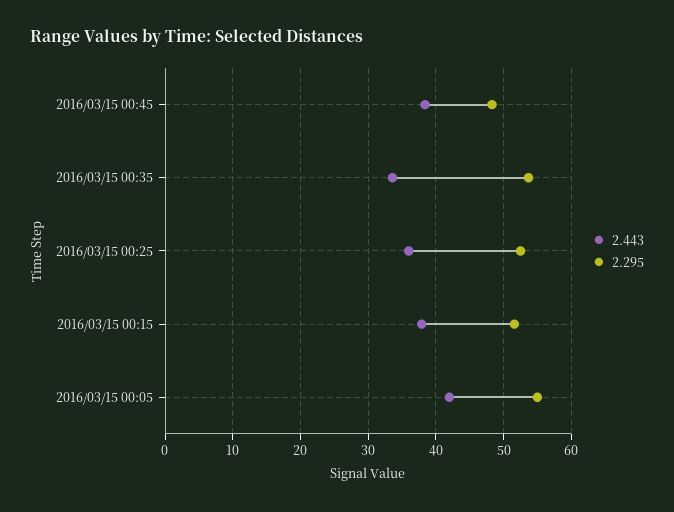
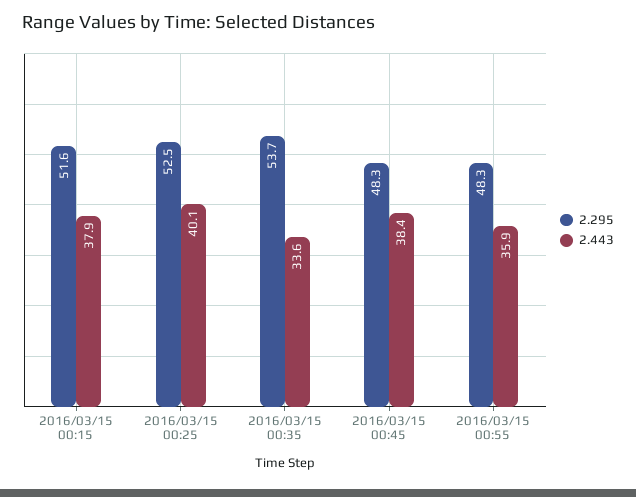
2.443, 2016/03/15 00:25: 36 -> 40.1
2.443, 2016/03/15 00:05: 42 -> none
2.295, 2016/03/15 00:05: 55 -> none
2.295, 2016/03/15 00:55: none -> 48.3
2.443, 2016/03/15 00:55: none -> 35.9

